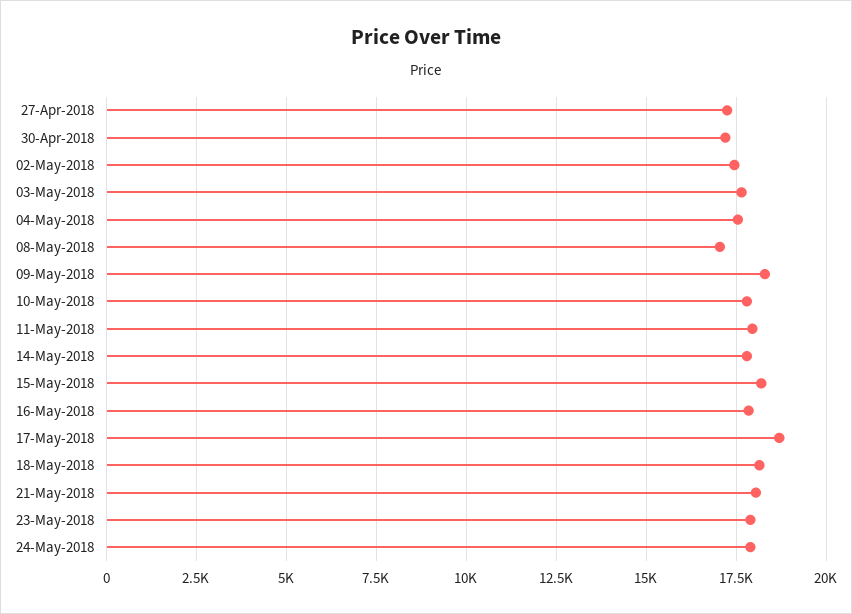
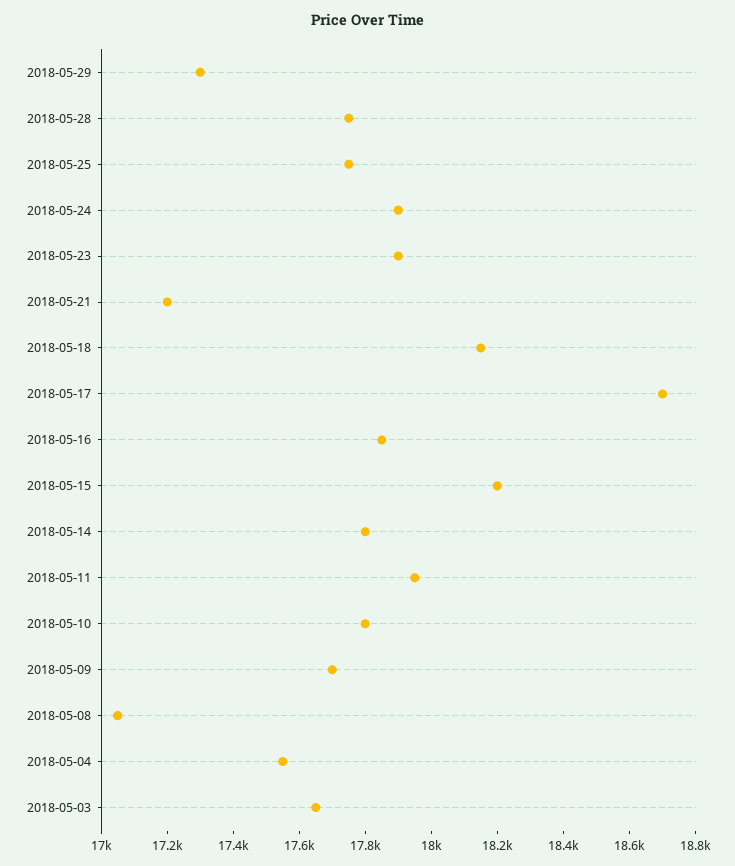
27-Apr-2018: 17250 -> none
30-Apr-2018: 17250 -> none
02-May-2018: 17500 -> none
09-May-2018: 18250 -> 17700
21-May-2018: 18000 -> 17200
2018-05-29: none -> 17300
2018-05-28: none -> 17750
2018-05-25: none -> 17750

